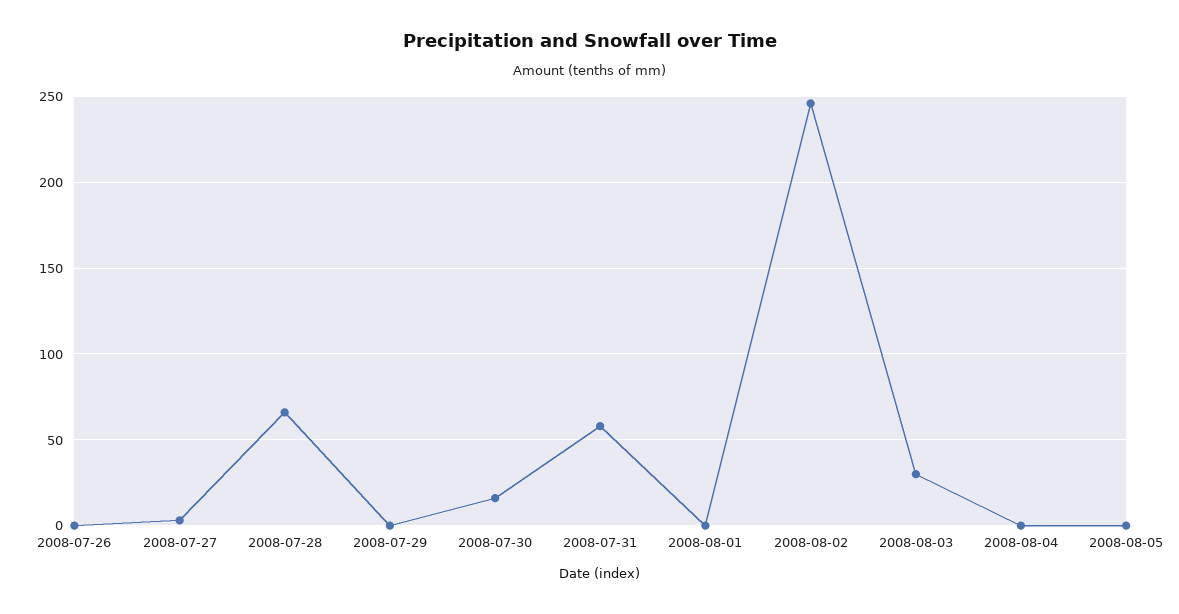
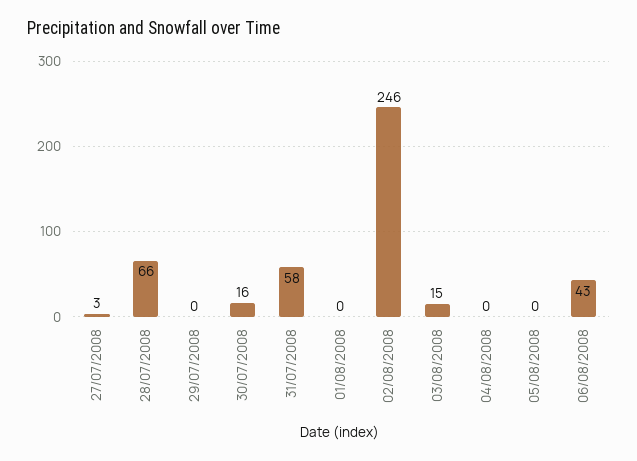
2008-07-26: 0 -> none
2008-08-03: 30 -> 15
06/08/2008: none -> 43

